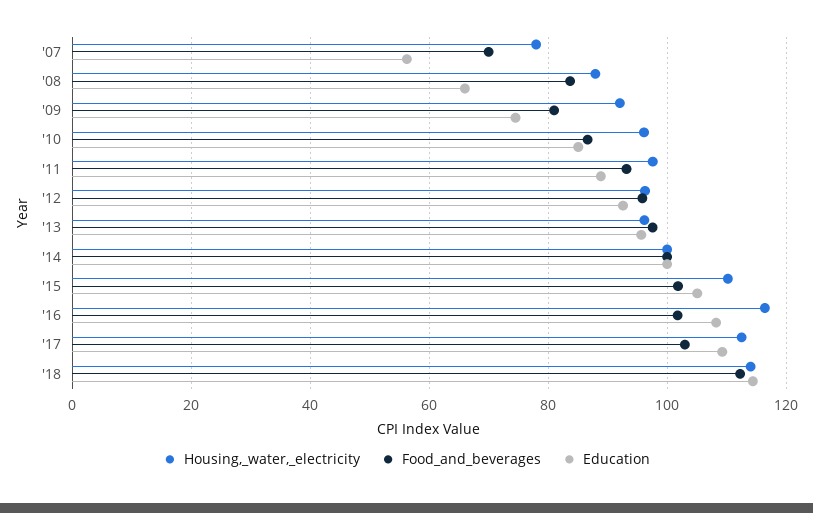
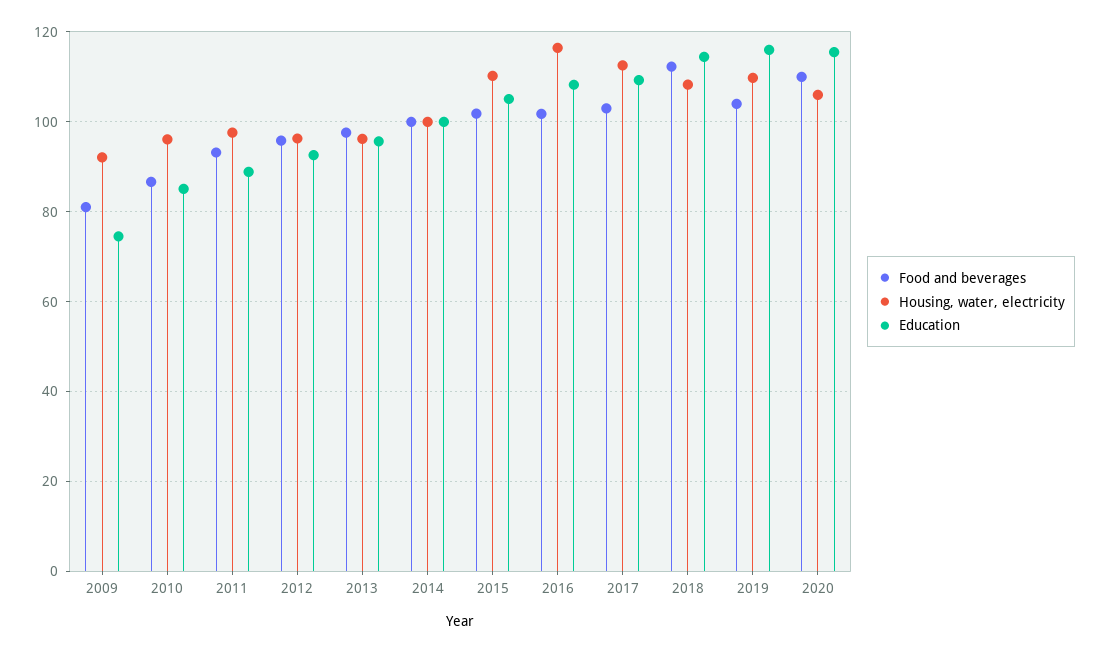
Housing,_water,_electricity, '07: 78 -> none
Food_and_beverages, '07: 70 -> none
Education, '07: 56 -> none
Housing,_water,_electricity, '08: 88 -> none
Food_and_beverages, '08: 84 -> none
Education, '08: 66 -> none
Housing,_water,_electricity, '18: 114 -> 108
Food_and_beverages, 2019: none -> 104
Housing,_water,_electricity, 2019: none -> 110
Education, 2019: none -> 116
Food_and_beverages, 2020: none -> 110
Housing,_water,_electricity, 2020: none -> 106
Education, 2020: none -> 116

